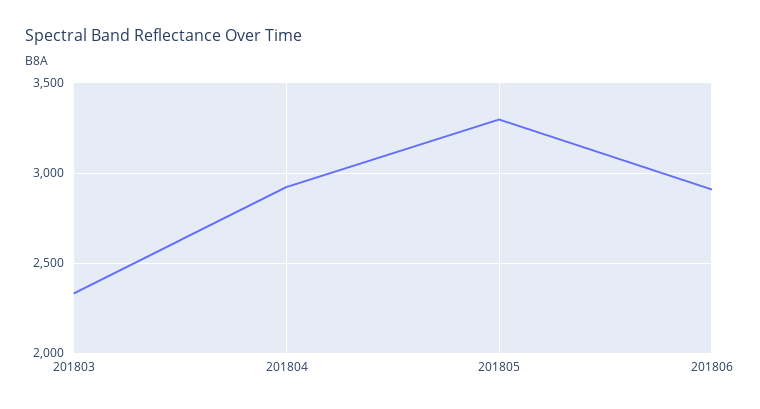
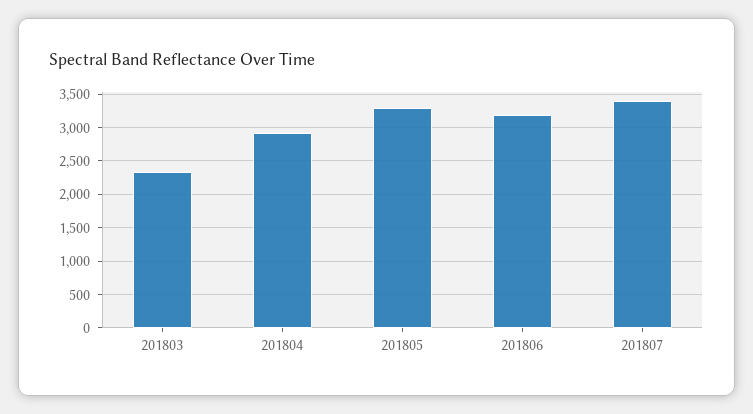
201806: 2900 -> 3200
201807: none -> 3400

